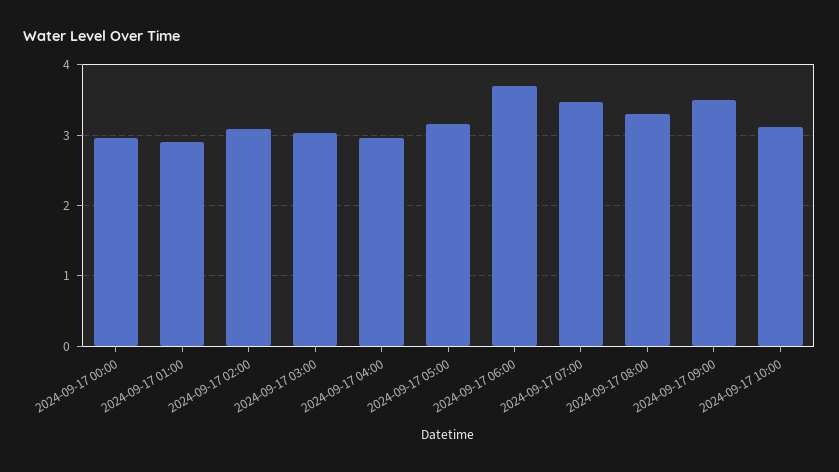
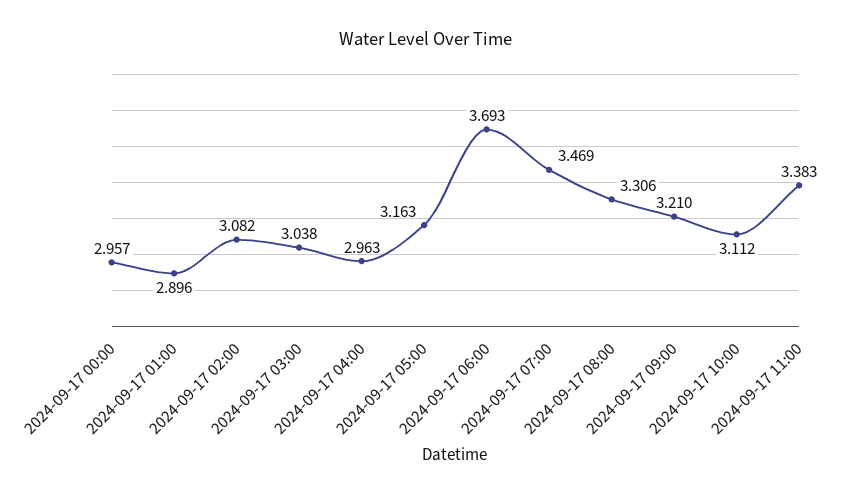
2024-09-17 09:00: 3.5 -> 3.21
2024-09-17 11:00: none -> 3.383

